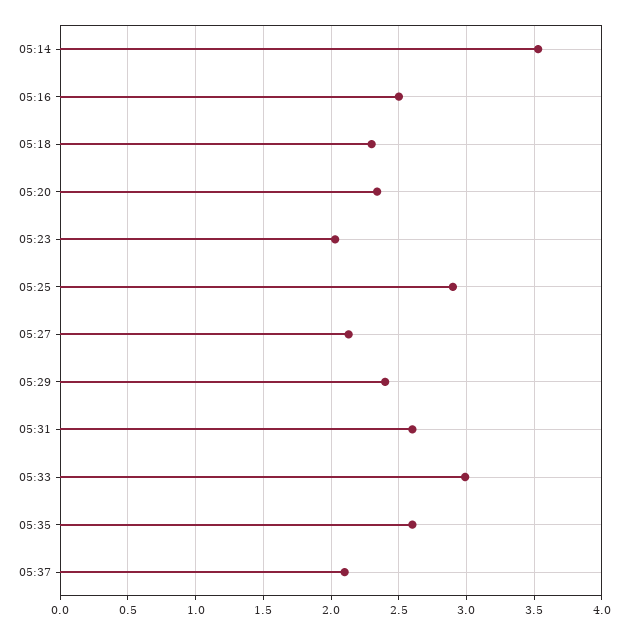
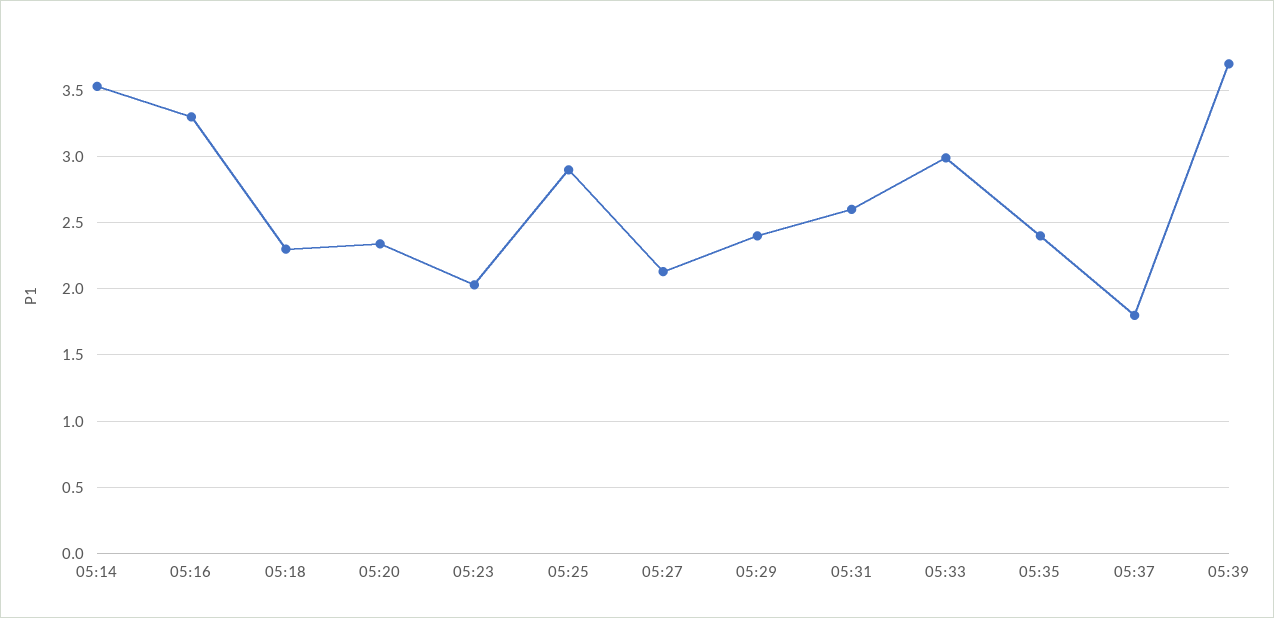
05:16: 2.5 -> 3.3
05:35: 2.6 -> 2.4
05:37: 2.1 -> 1.8
05:39: none -> 3.7

